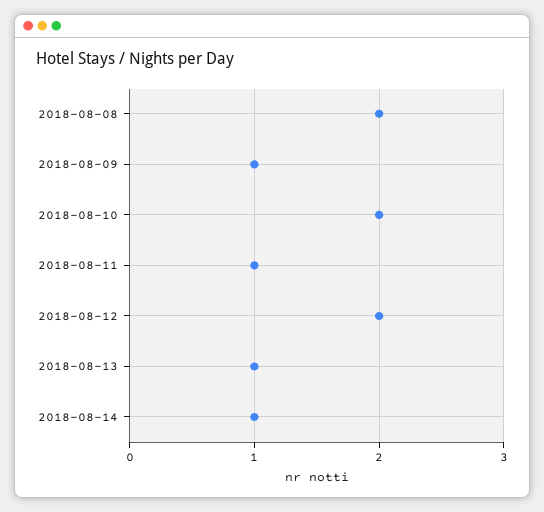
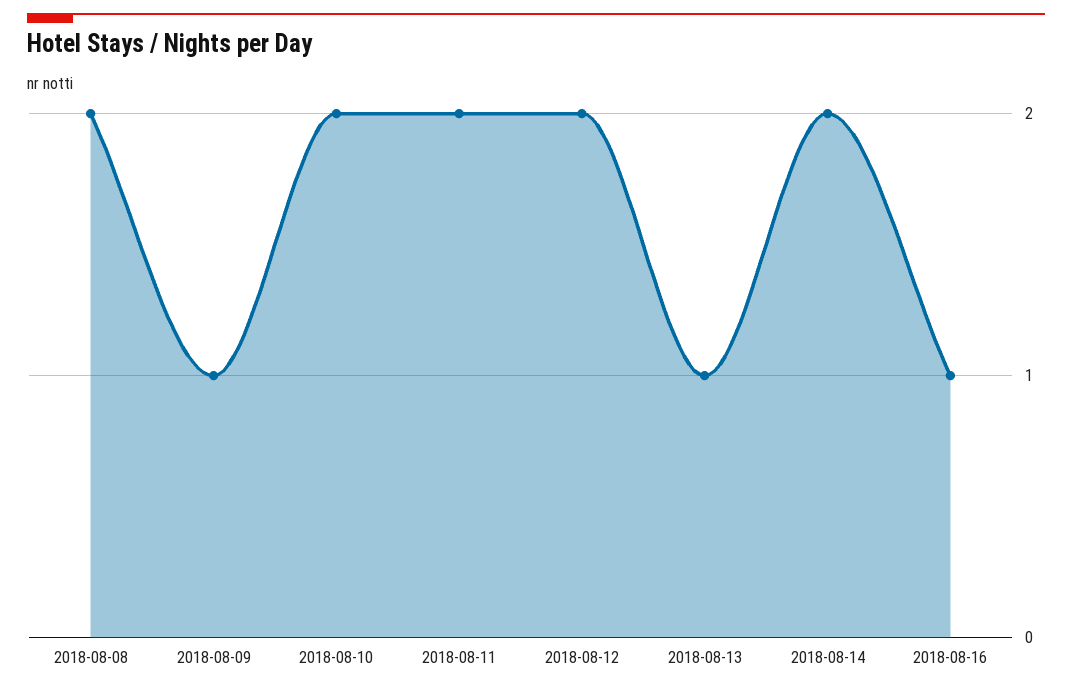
2018-08-11: 1 -> 2
2018-08-14: 1 -> 2
2018-08-16: none -> 1

